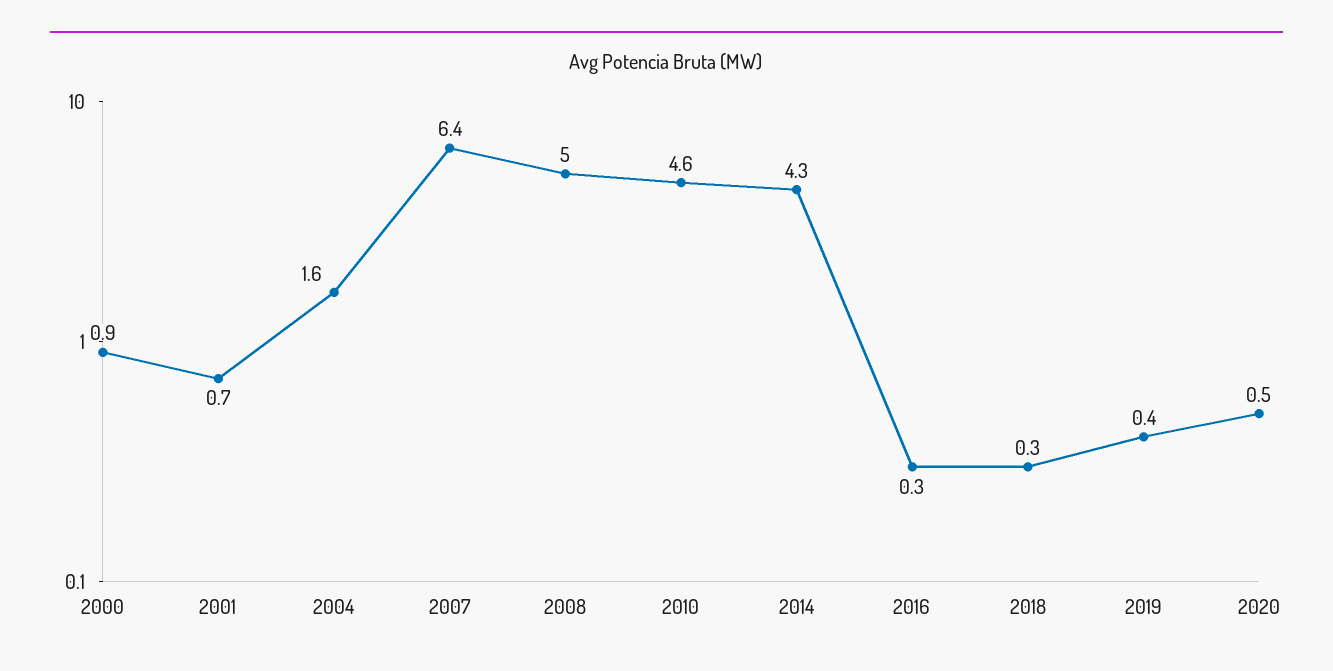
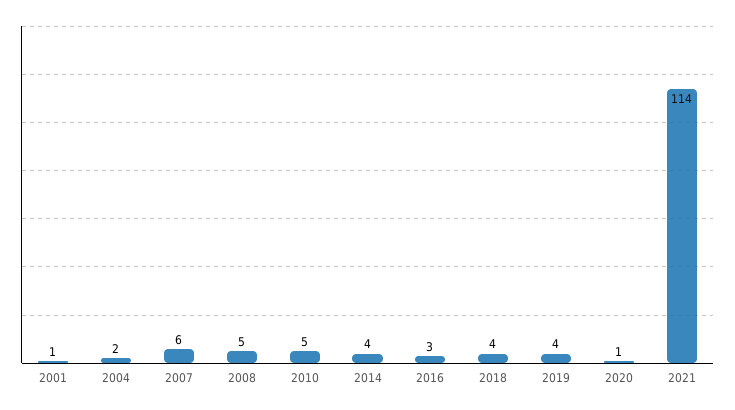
2000: 0.9 -> none
2016: 0.3 -> 3
2018: 0.3 -> 4
2019: 0.4 -> 4
2021: none -> 114

